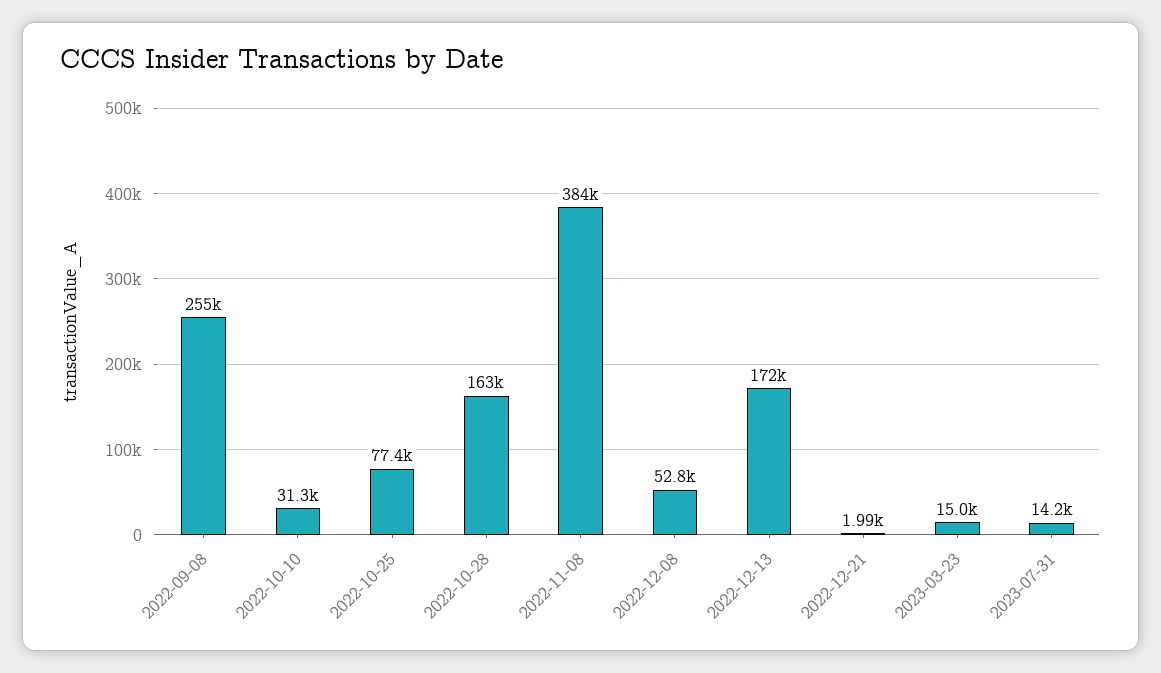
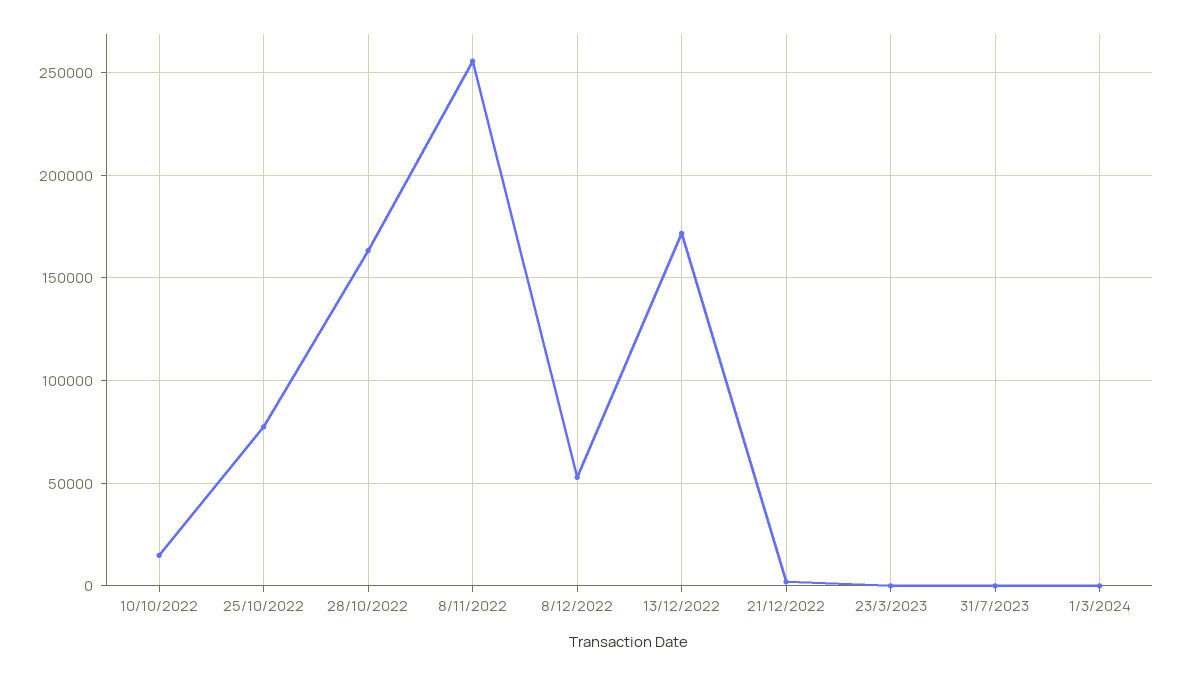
2022-09-08: 255000 -> none
2022-10-10: 31300 -> 15000
2022-11-08: 384000 -> 255000
2023-03-23: 15000 -> 0
2023-07-31: 14200 -> 0
1/3/2024: none -> 0

